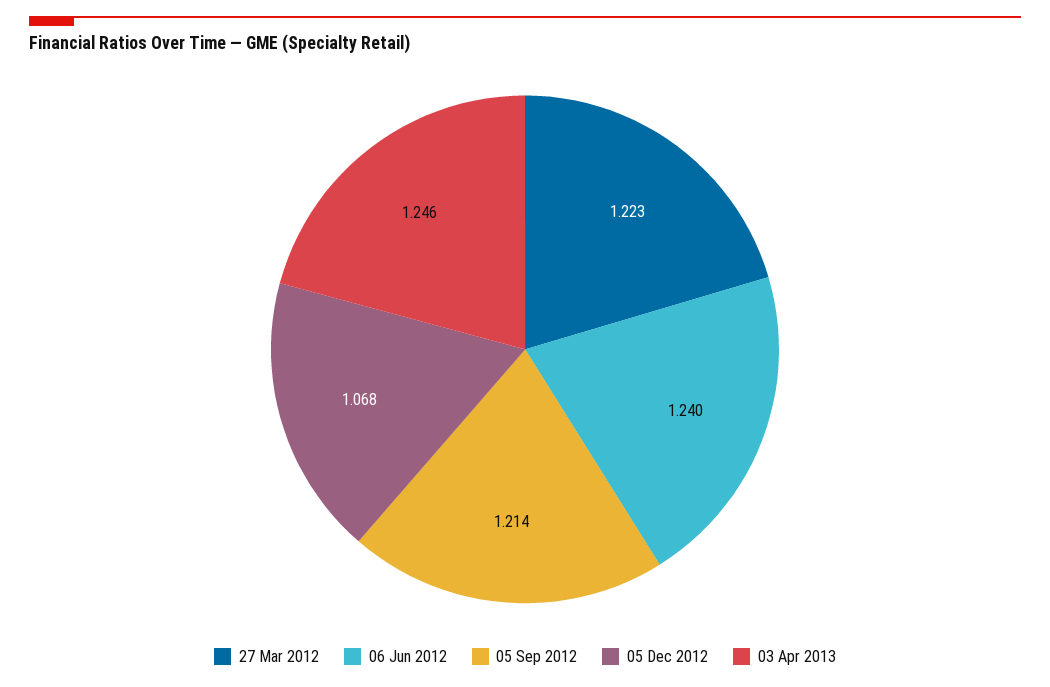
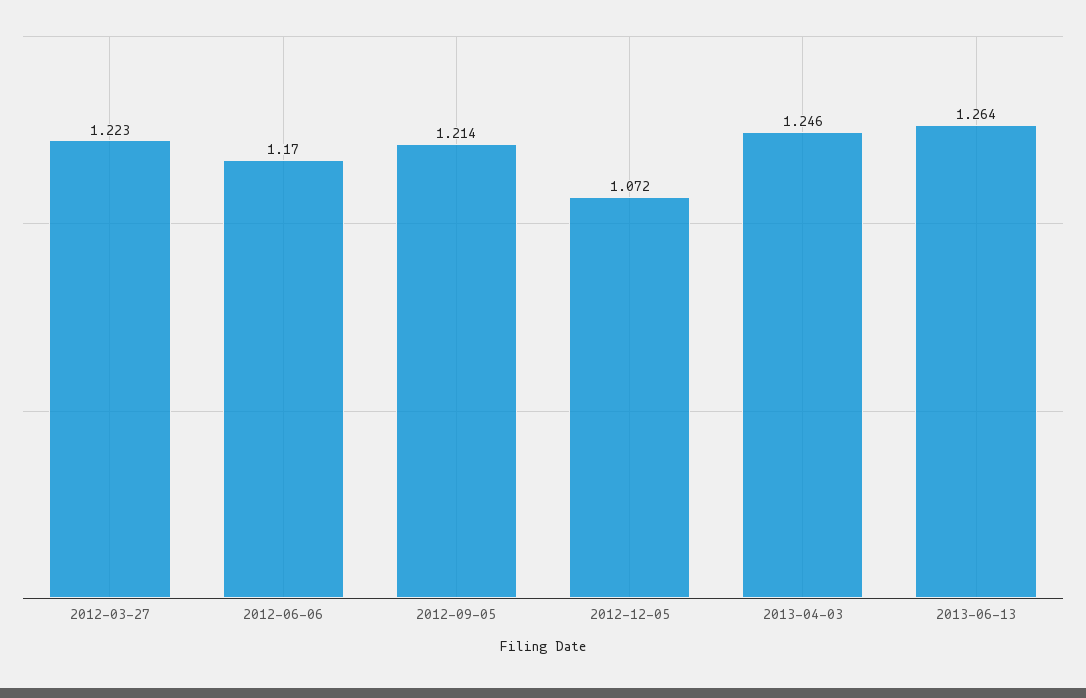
06 Jun 2012: 1.24 -> 1.17
05 Dec 2012: 1.068 -> 1.072
2013-06-13: none -> 1.264

